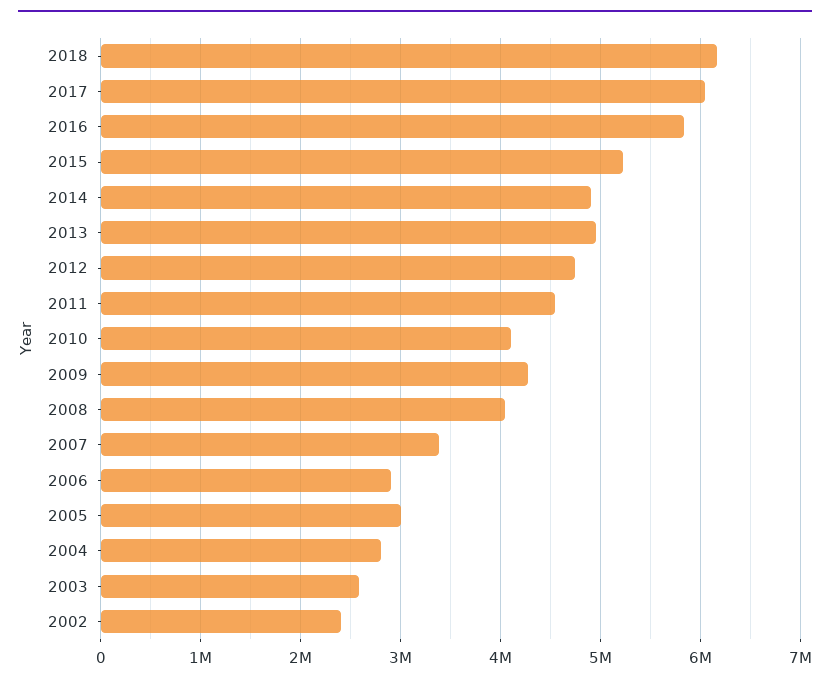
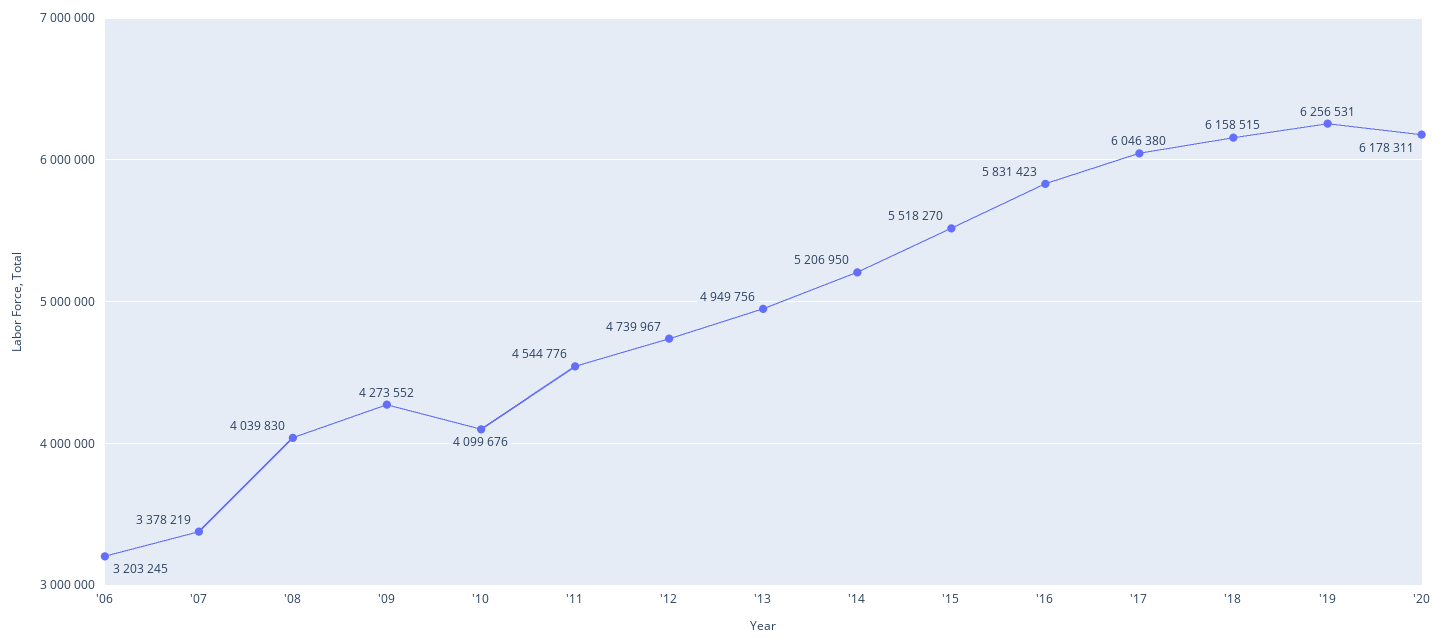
2015: 5200000 -> 5518270
2014: 4900000 -> 5206950
2006: 2900000 -> 3203245
2005: 3000000 -> none
2004: 2800000 -> none
2003: 2600000 -> none
2002: 2400000 -> none
'19: none -> 6256531
'20: none -> 6178311

